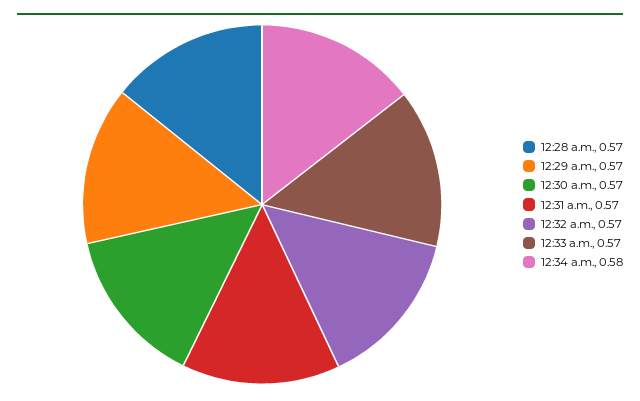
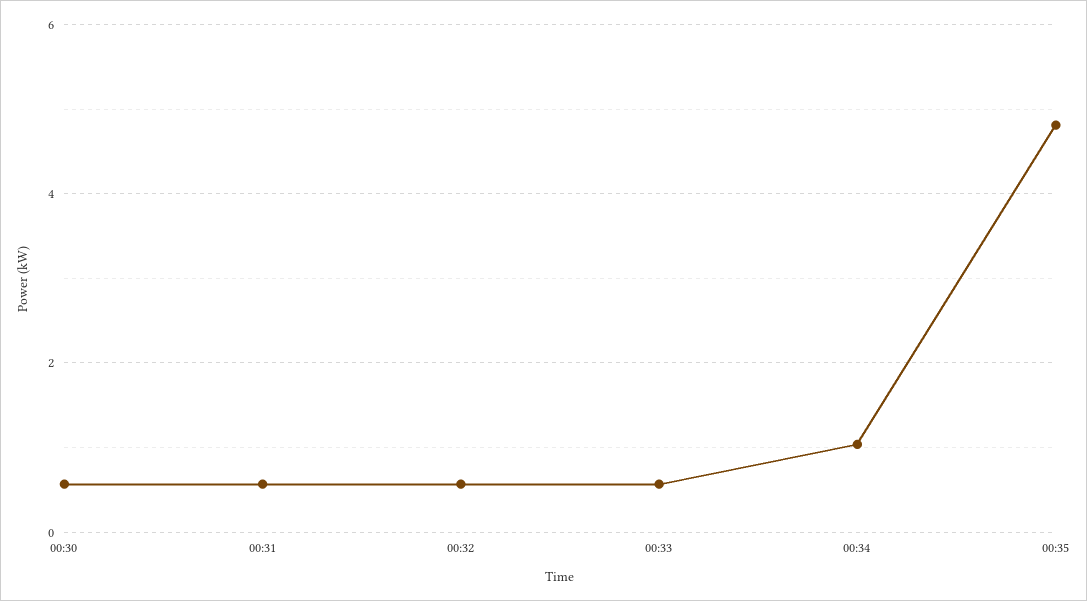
12:28 a.m.: 0.57 -> none
12:29 a.m.: 0.57 -> none
12:34 a.m.: 0.58 -> 1
00:35: none -> 4.8

